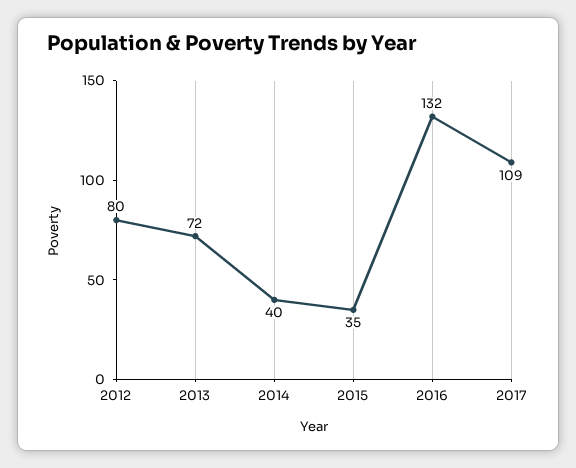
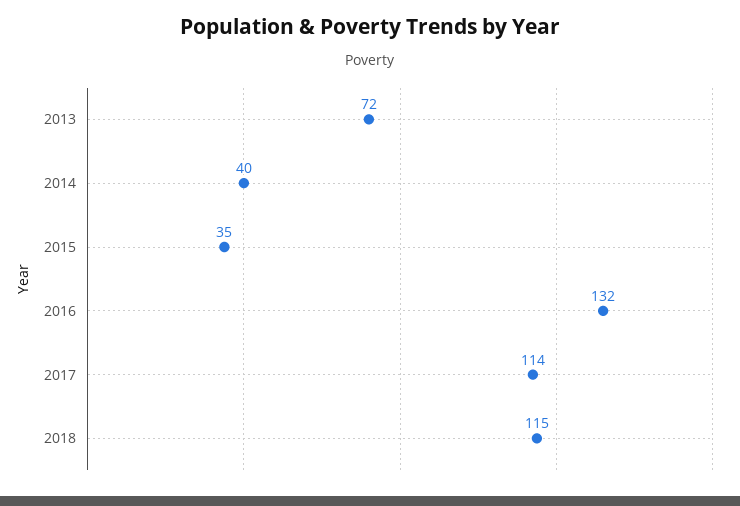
2012: 80 -> none
2017: 109 -> 114
2018: none -> 115

